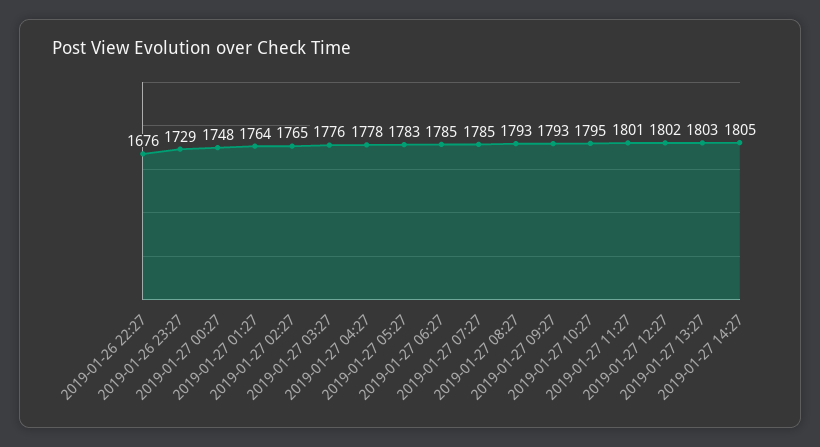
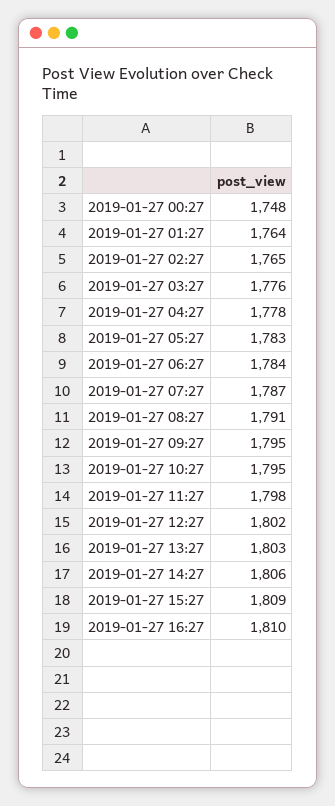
2019-01-26 22:27: 1676 -> none
2019-01-26 23:27: 1729 -> none
2019-01-27 06:27: 1785 -> 1784
2019-01-27 07:27: 1785 -> 1787
2019-01-27 08:27: 1793 -> 1791
2019-01-27 09:27: 1793 -> 1795
2019-01-27 11:27: 1801 -> 1798
2019-01-27 14:27: 1805 -> 1806
2019-01-27 15:27: none -> 1809
2019-01-27 16:27: none -> 1810

